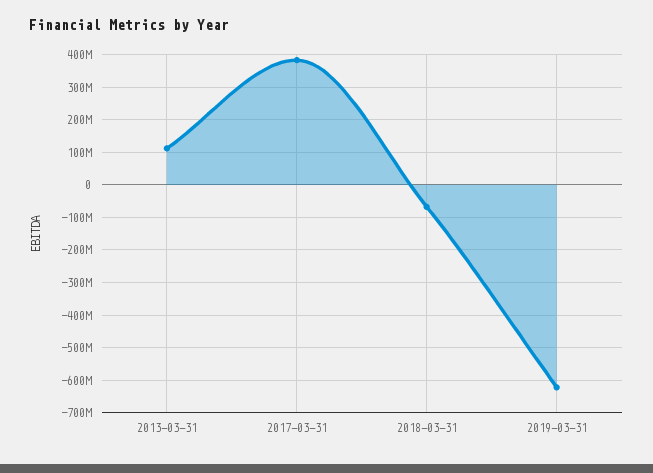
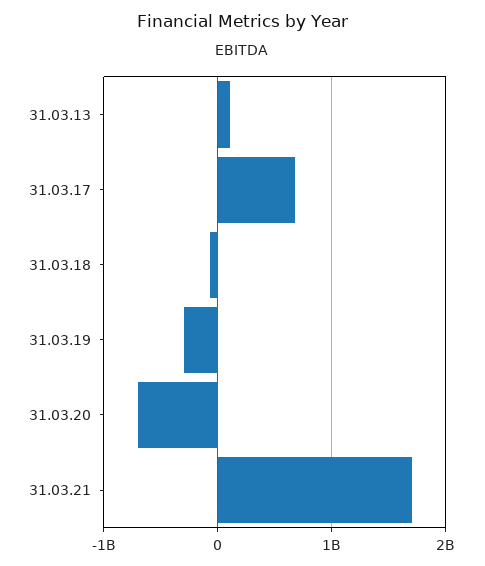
2017-03-31: 380000000 -> 700000000
2019-03-31: -620000000 -> -300000000
31.03.20: none -> -700000000
31.03.21: none -> 1700000000

